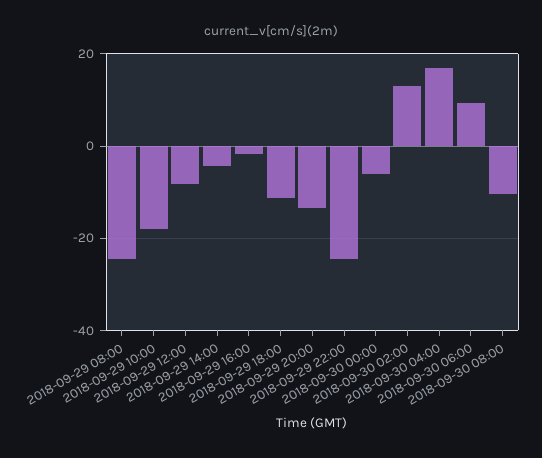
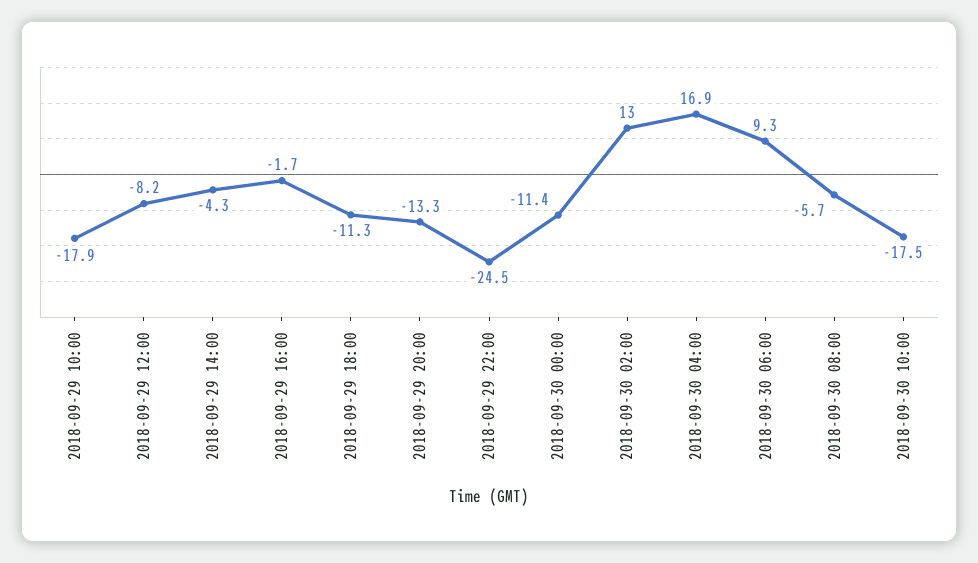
2018-09-29 08:00: -24 -> none
2018-09-30 00:00: -6 -> -11.4
2018-09-30 08:00: -10 -> -5.7
2018-09-30 10:00: none -> -17.5

